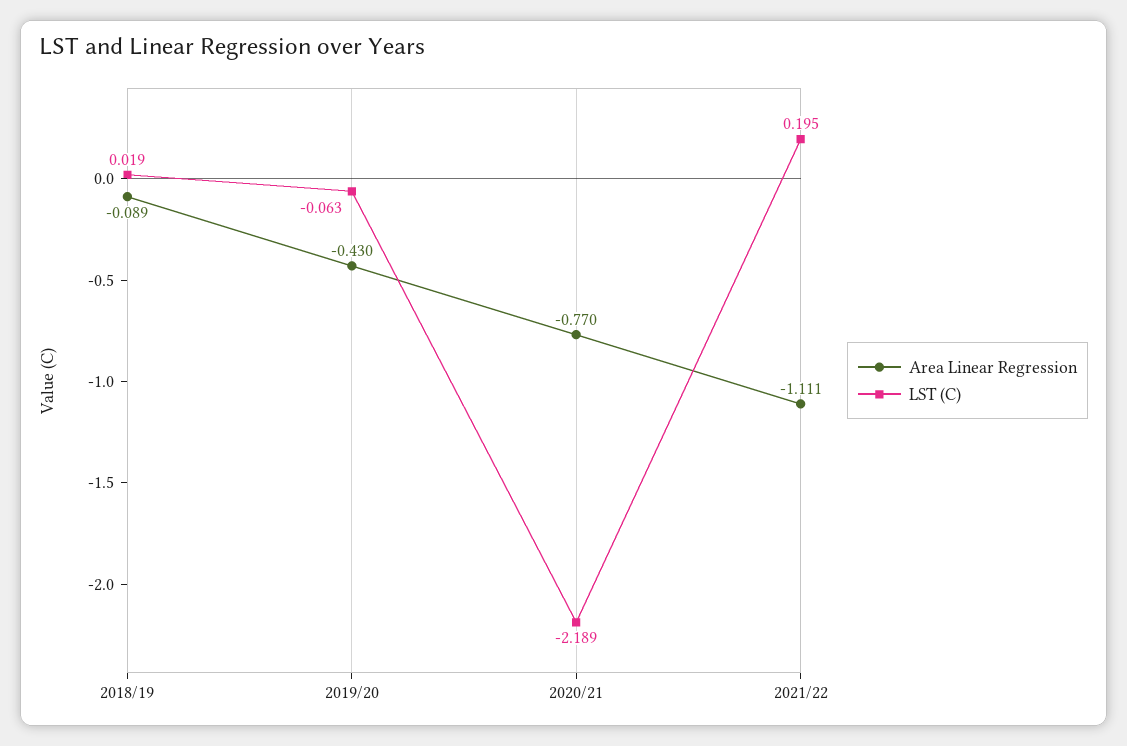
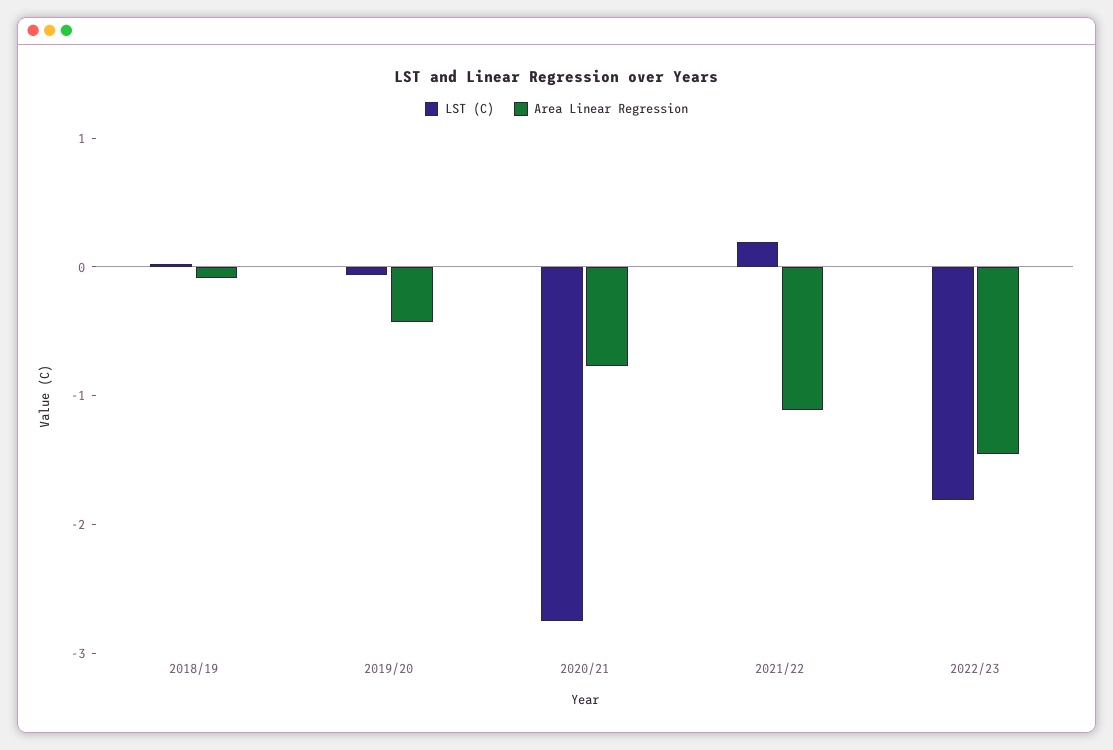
LST (C), 2020/21: -2.189 -> -2.8
LST (C), 2022/23: none -> -1.8
Area Linear Regression, 2022/23: none -> -1.4

